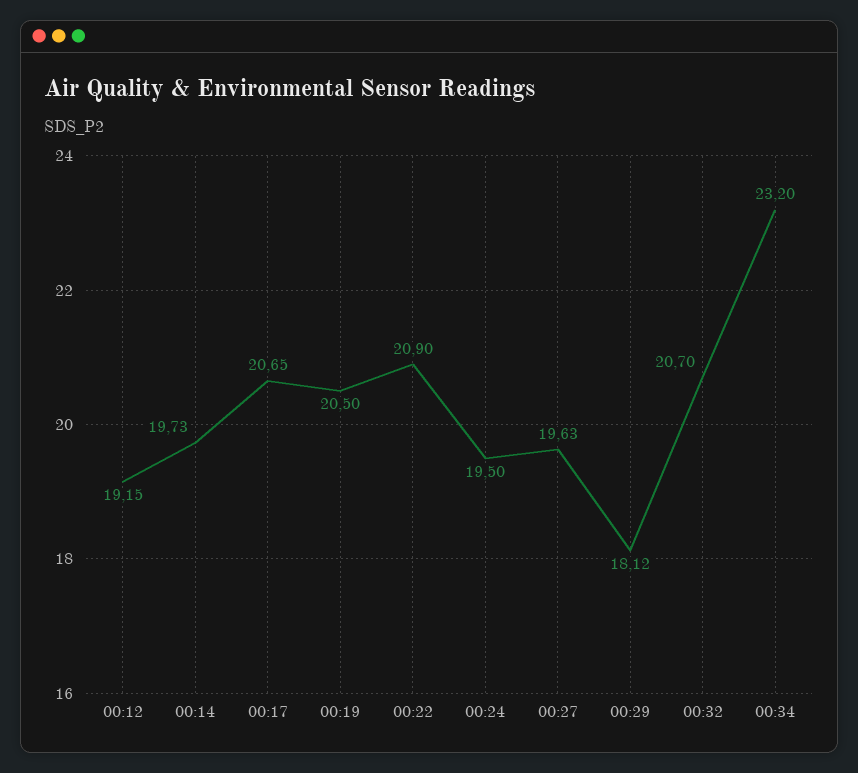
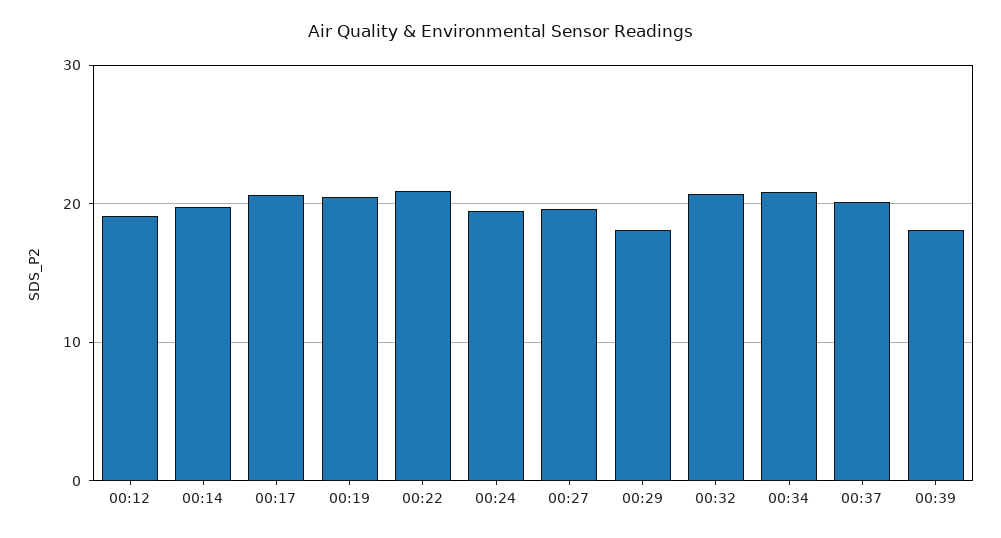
00:34: 23.2 -> 21
00:37: none -> 20
00:39: none -> 18

